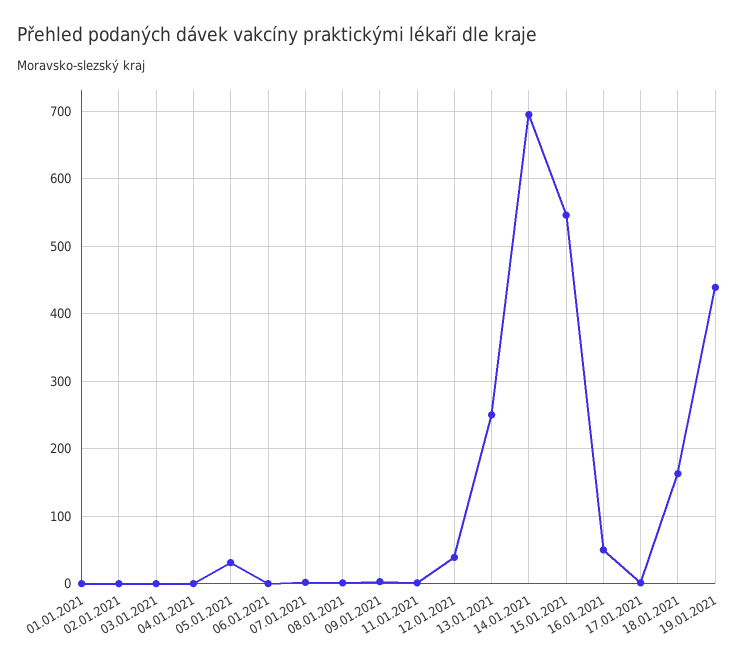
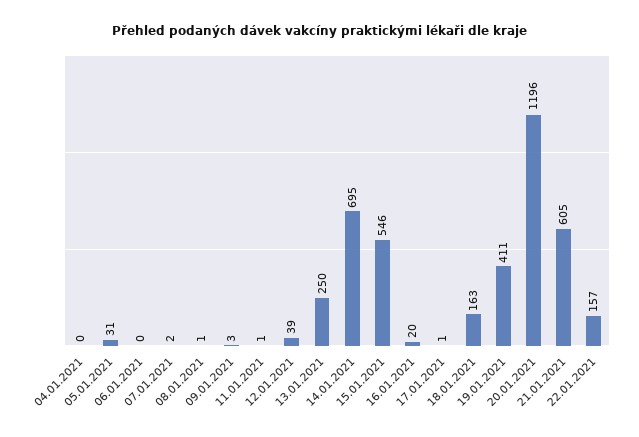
01.01.2021: 0 -> none
02.01.2021: 0 -> none
03.01.2021: 0 -> none
16.01.2021: 50 -> 20
19.01.2021: 440 -> 411
20.01.2021: none -> 1196
21.01.2021: none -> 605
22.01.2021: none -> 157

